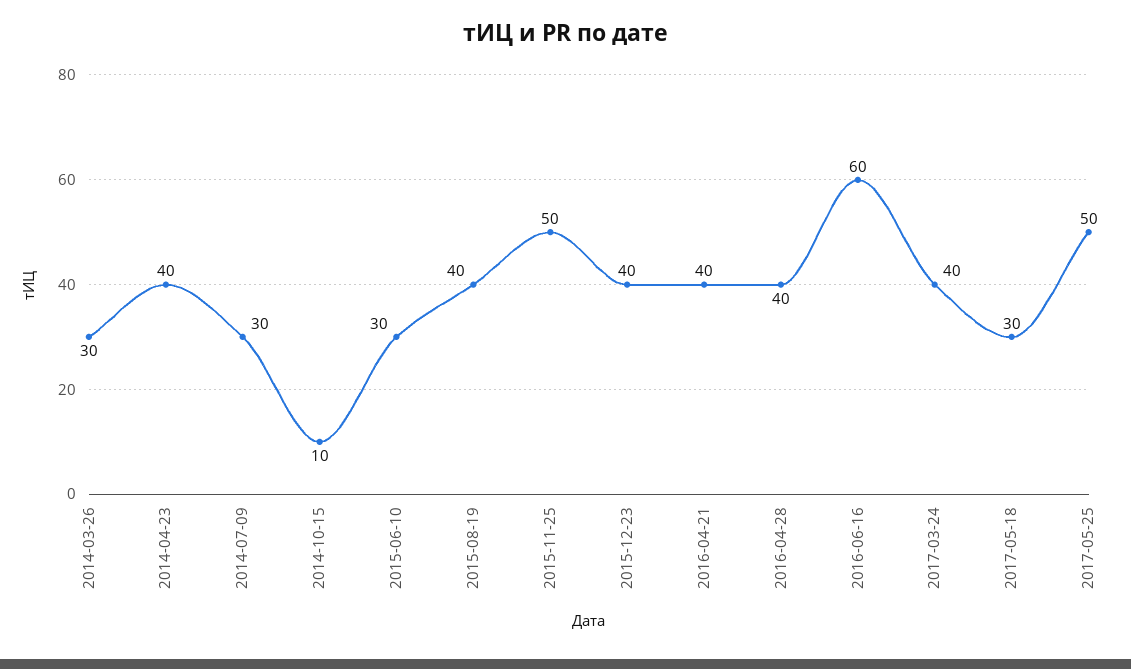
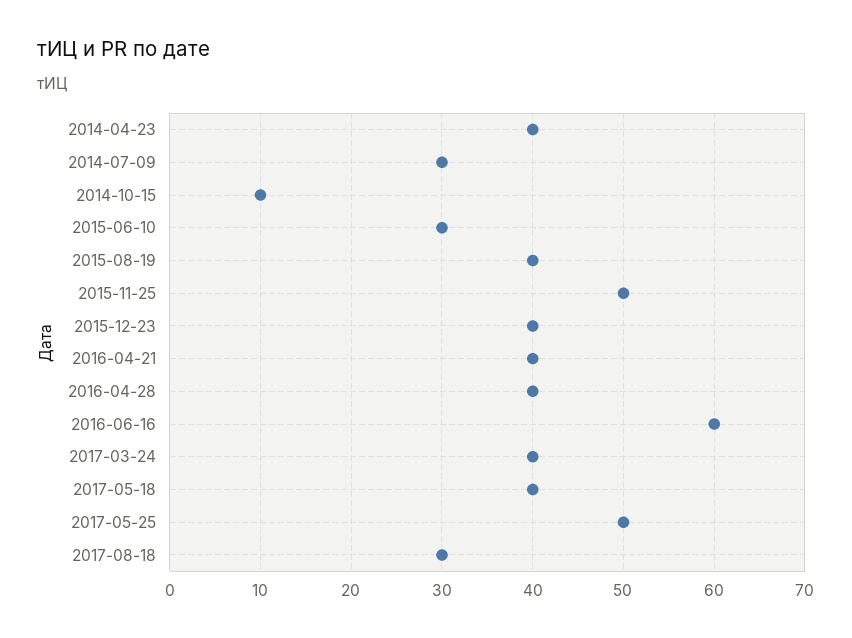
2014-03-26: 30 -> none
2017-05-18: 30 -> 40
2017-08-18: none -> 30

